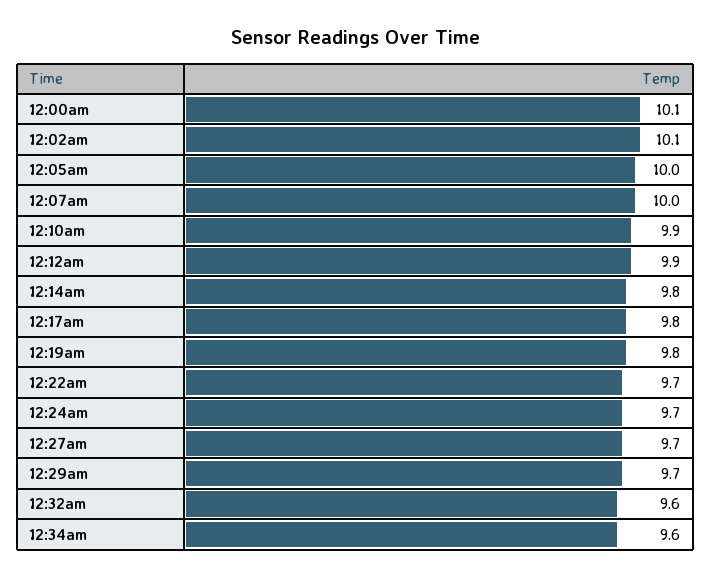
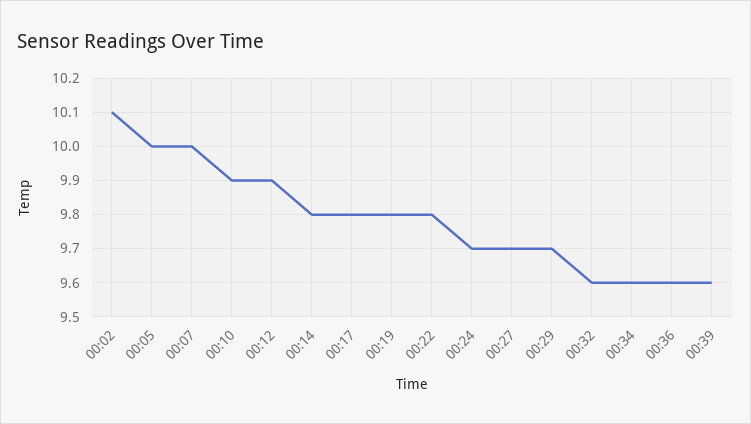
12:00am: 10.1 -> none
12:22am: 9.7 -> 9.8
00:36: none -> 9.6
00:39: none -> 9.6

